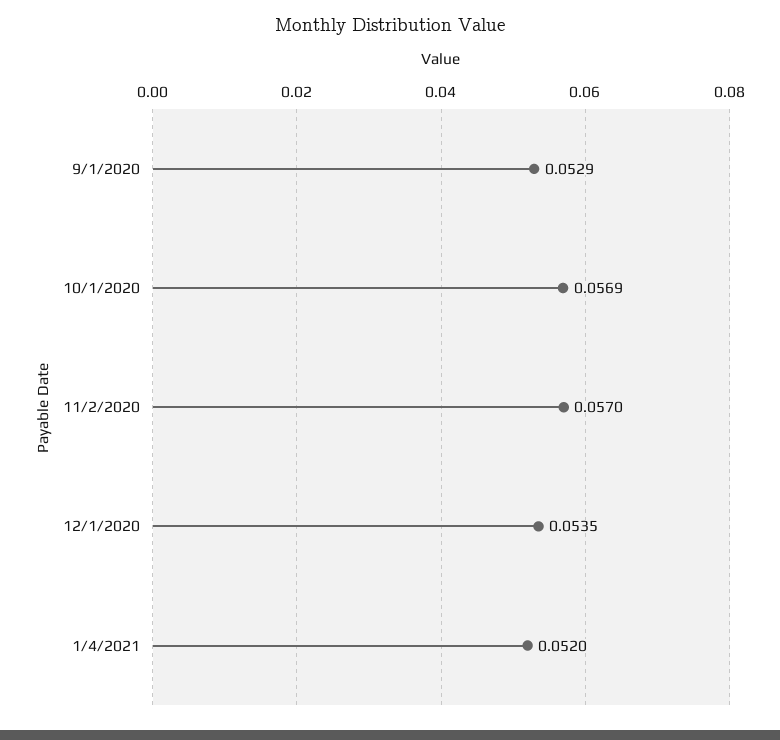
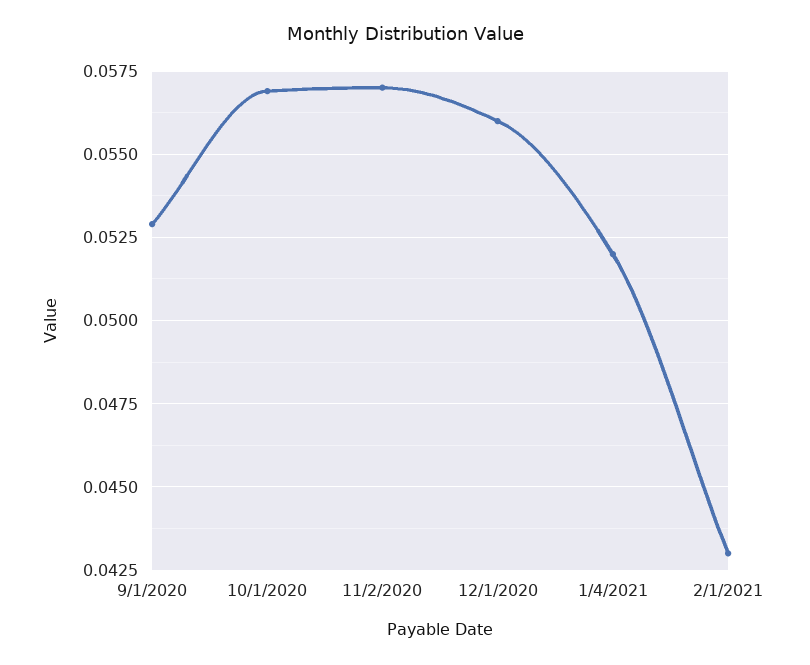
12/1/2020: 0.0535 -> 0.056
2/1/2021: none -> 0.043

